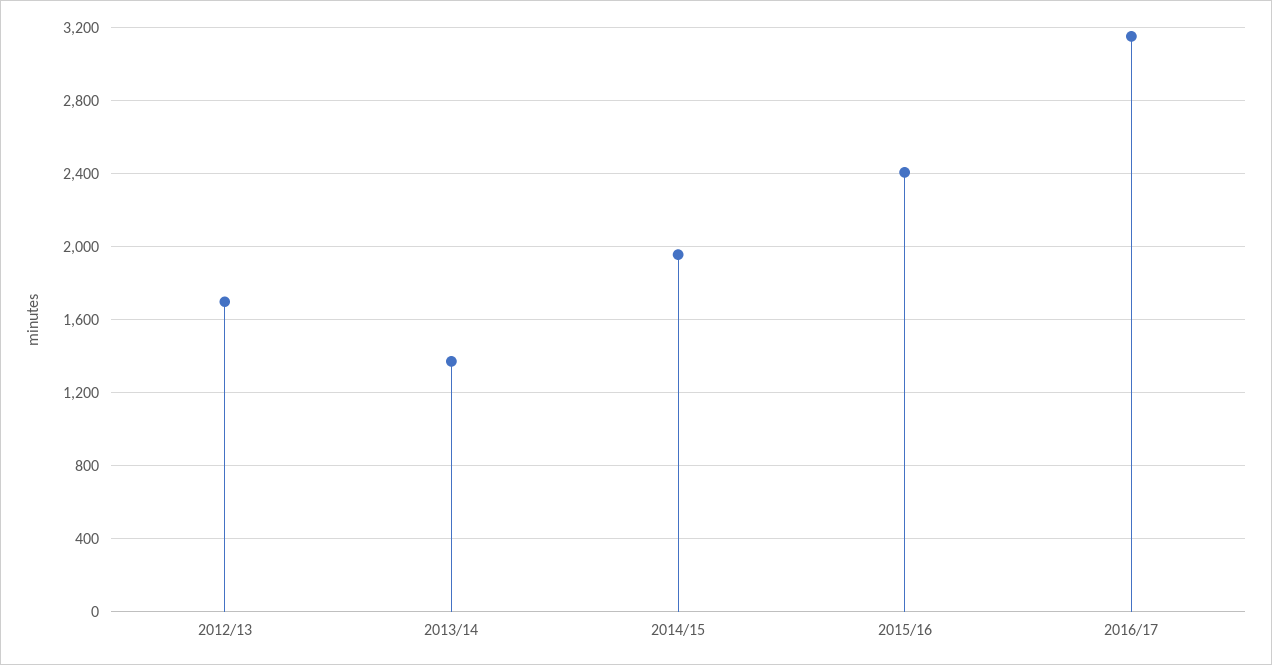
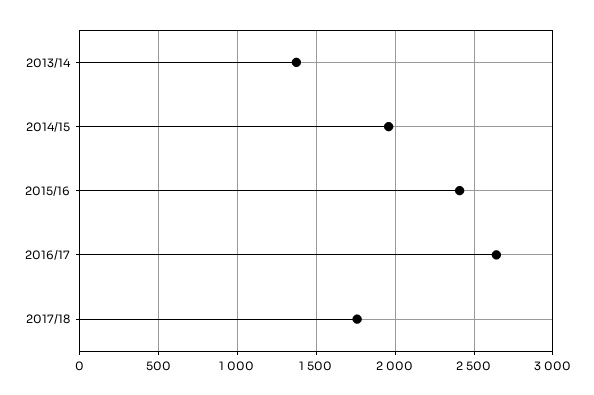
2012/13: 1700 -> none
2016/17: 3150 -> 2650
2017/18: none -> 1750

